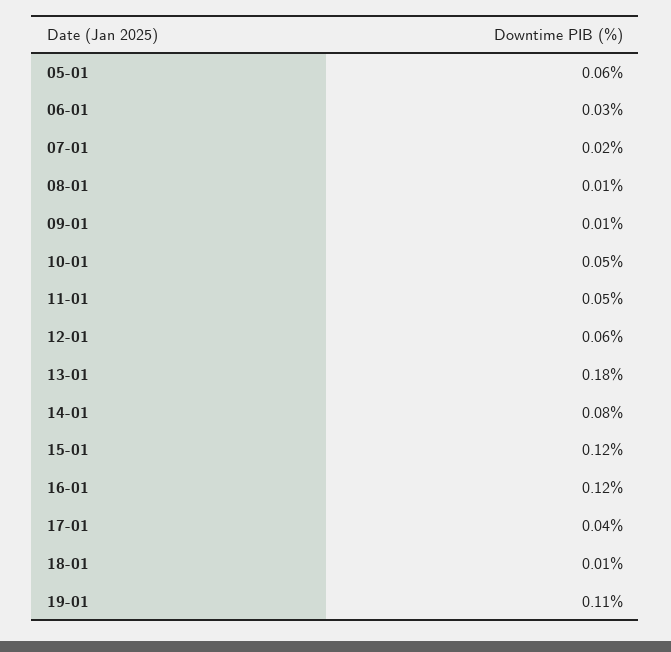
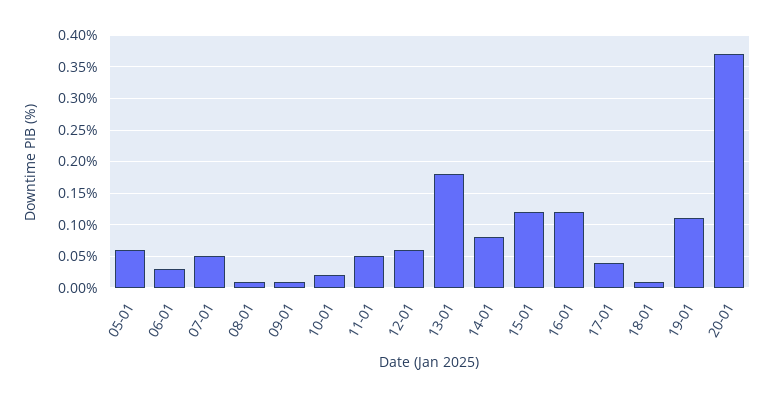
07-01: 0.02 -> 0.05
10-01: 0.05 -> 0.02
20-01: none -> 0.37

